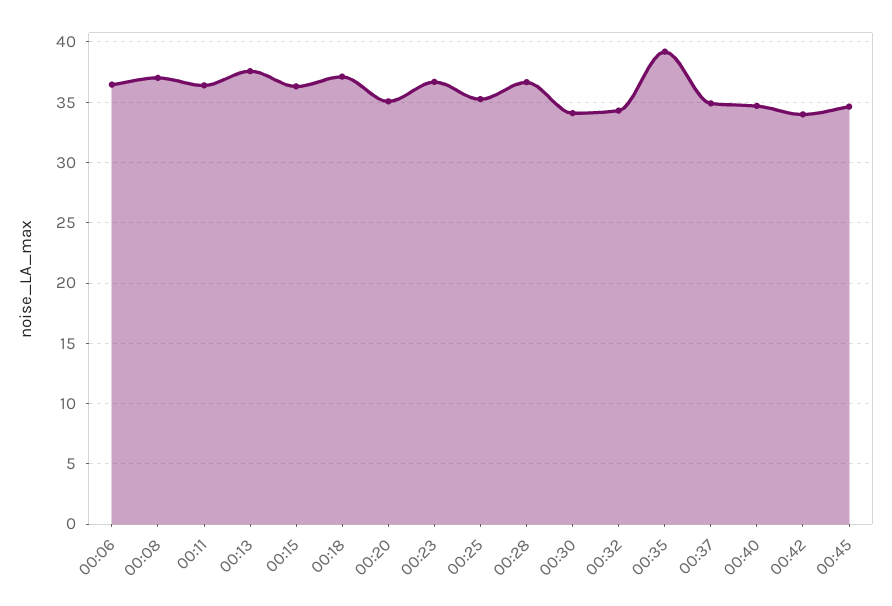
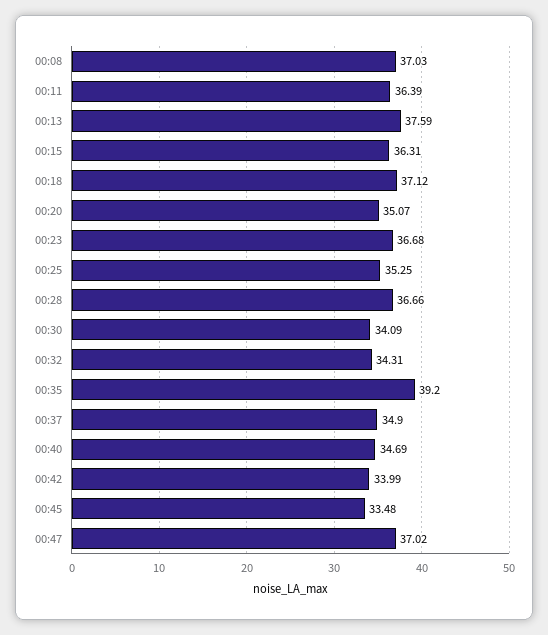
00:06: 36.5 -> none
00:45: 34.5 -> 33.48
00:47: none -> 37.02

